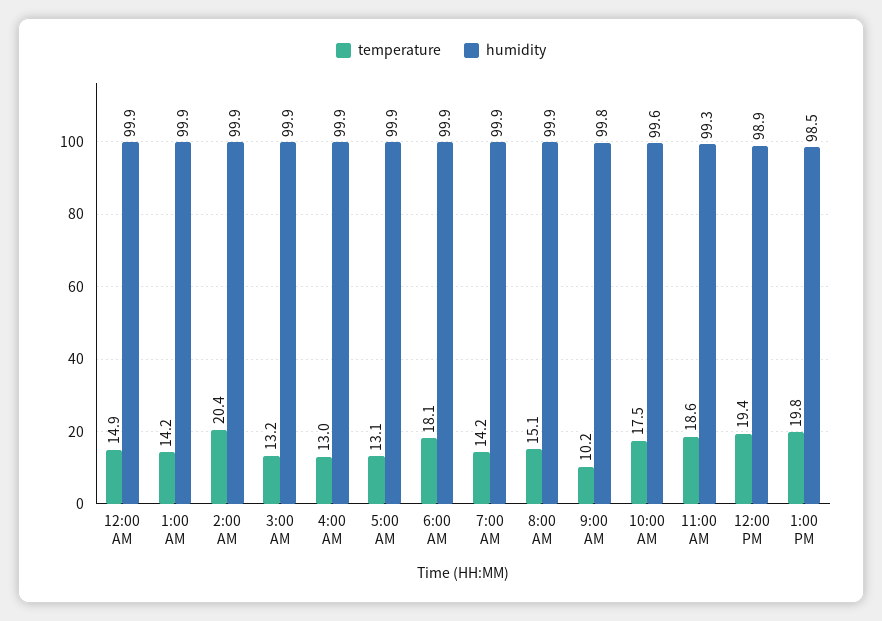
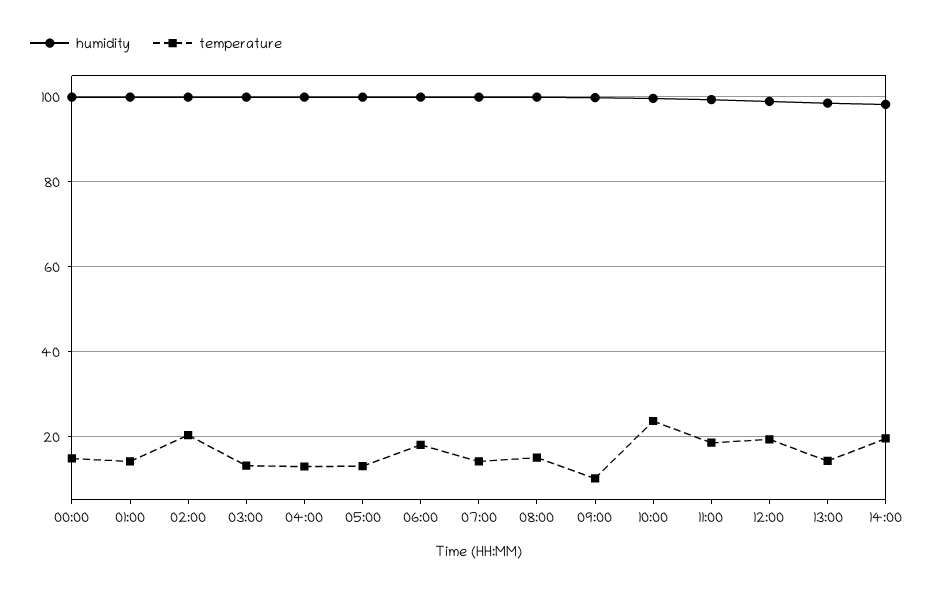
temperature, 10:00 AM: 17.5 -> 24
temperature, 1:00 PM: 19.8 -> 14
humidity, 14:00: none -> 98
temperature, 14:00: none -> 20

